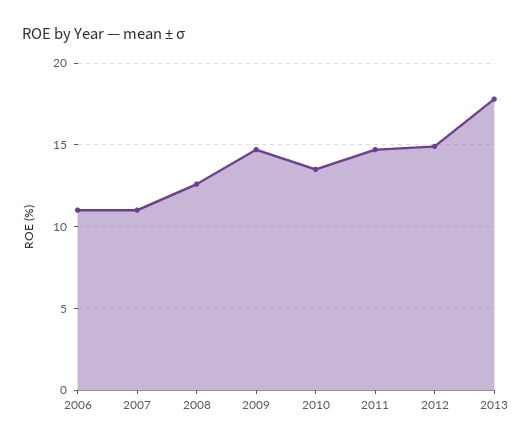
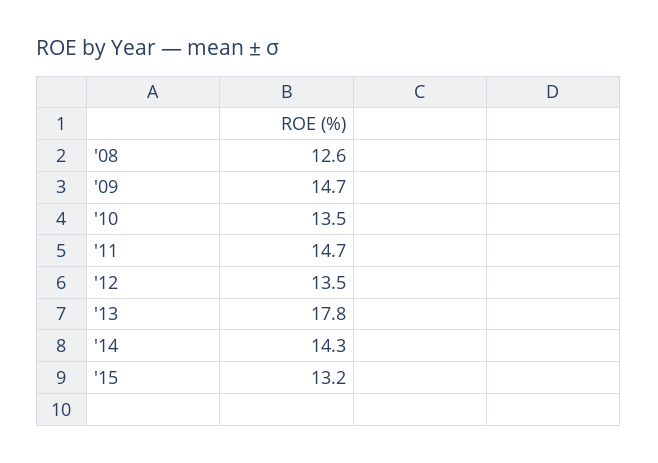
2006: 11 -> none
2007: 11 -> none
2012: 15 -> 13.5
'14: none -> 14.3
'15: none -> 13.2

